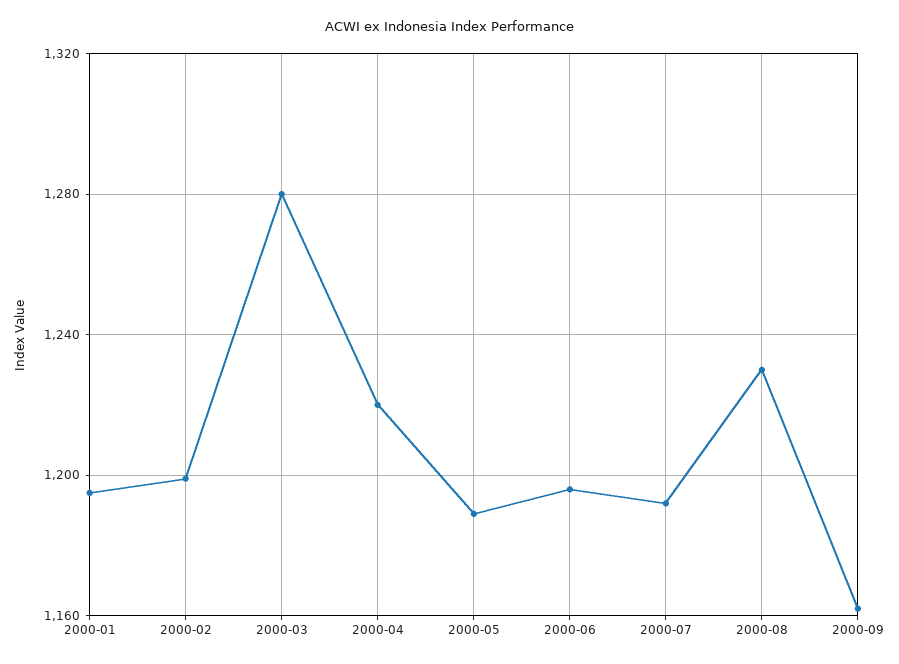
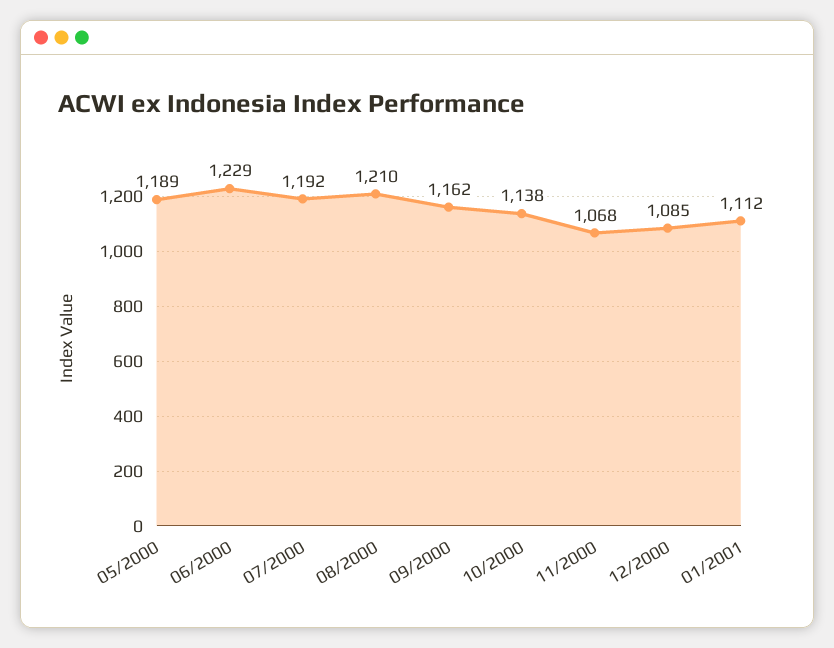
2000-01: 1195 -> none
2000-02: 1200 -> none
2000-03: 1280 -> none
2000-04: 1220 -> none
2000-06: 1195 -> 1229
2000-08: 1230 -> 1210
10/2000: none -> 1138
11/2000: none -> 1068
12/2000: none -> 1085
01/2001: none -> 1112

